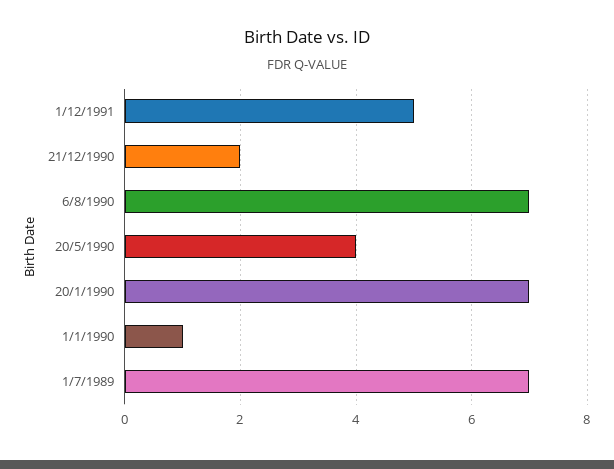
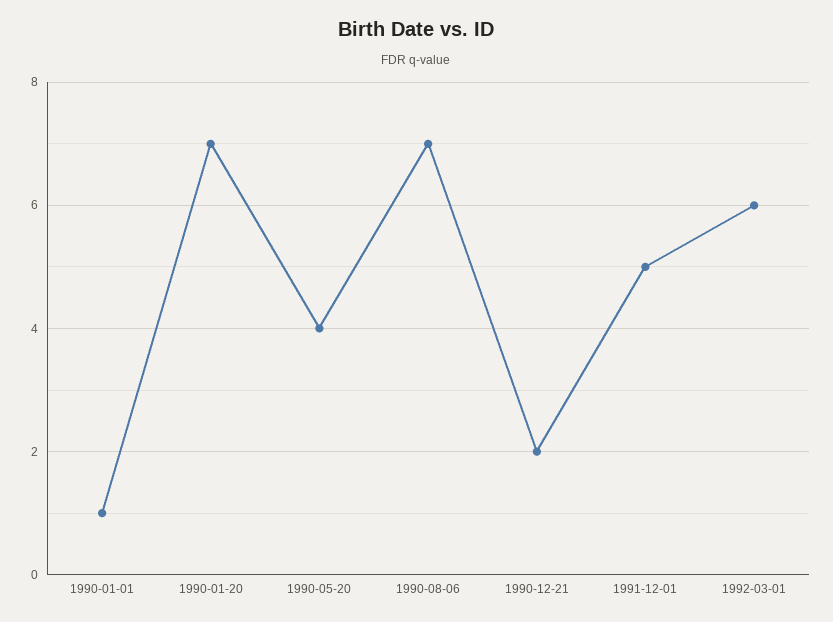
1/7/1989: 7 -> none
1992-03-01: none -> 6

